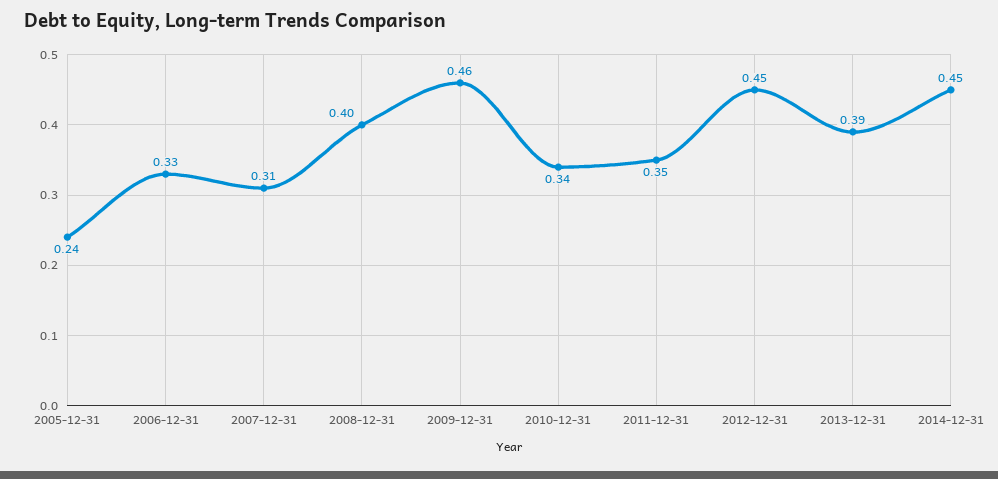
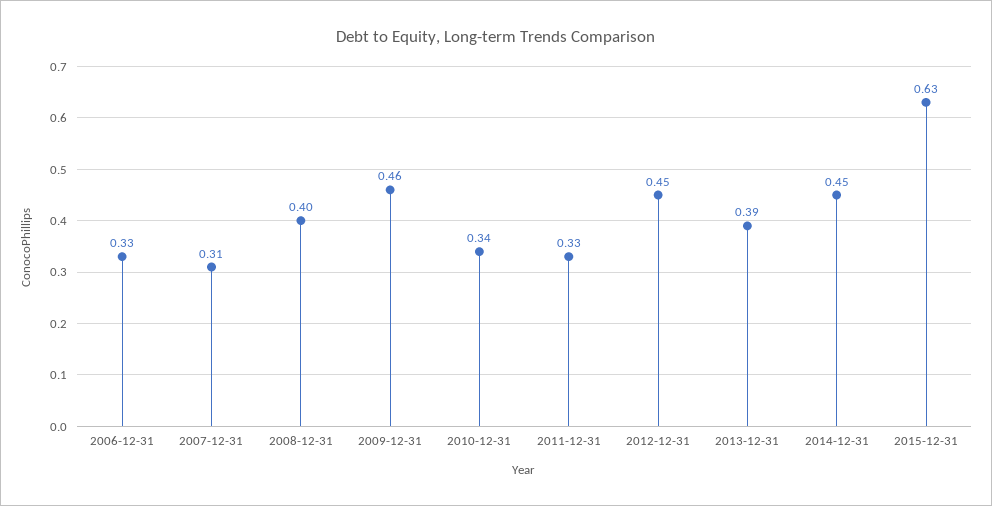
2005-12-31: 0.24 -> none
2011-12-31: 0.35 -> 0.33
2015-12-31: none -> 0.63

